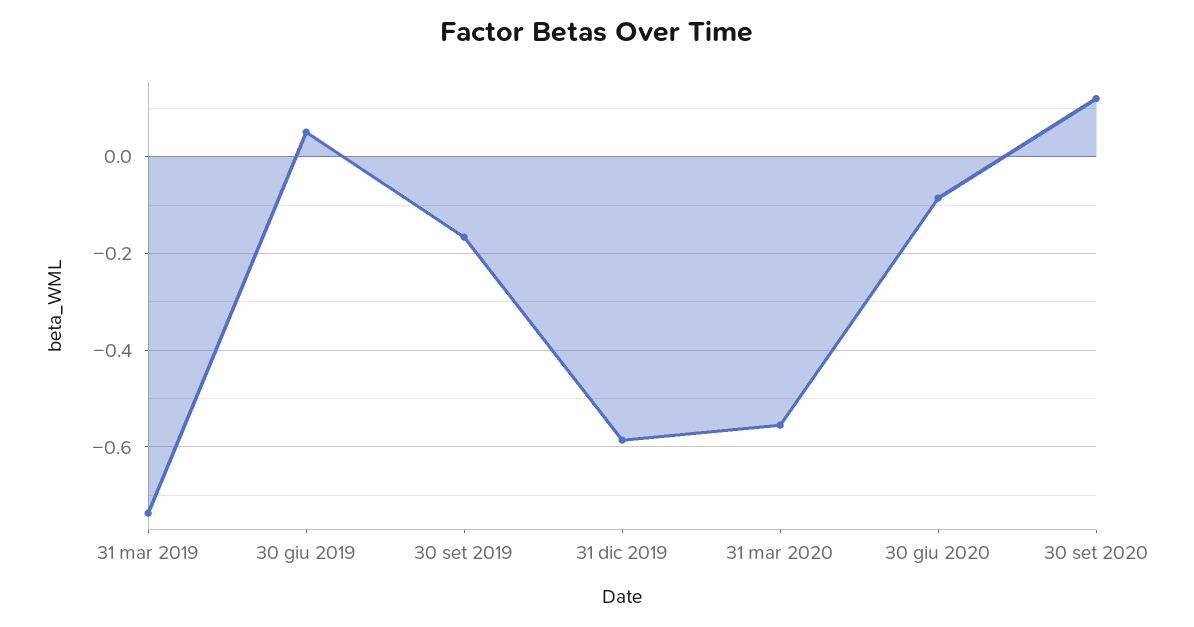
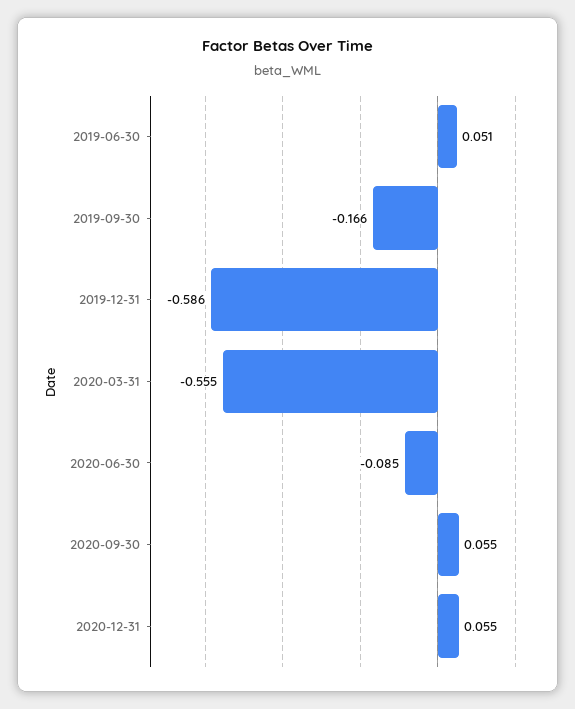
31 mar 2019: -0.74 -> none
30 set 2020: 0.12 -> 0.055
2020-12-31: none -> 0.055

